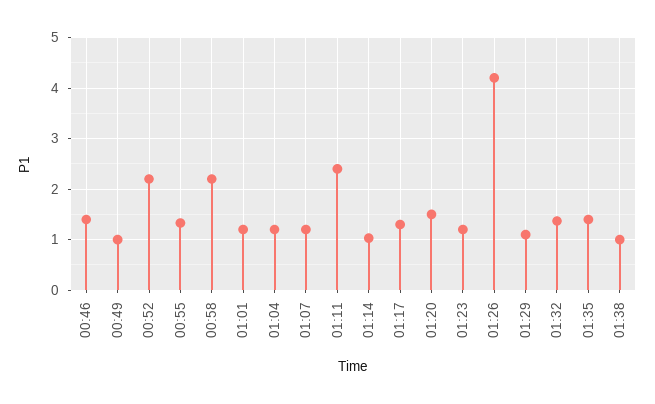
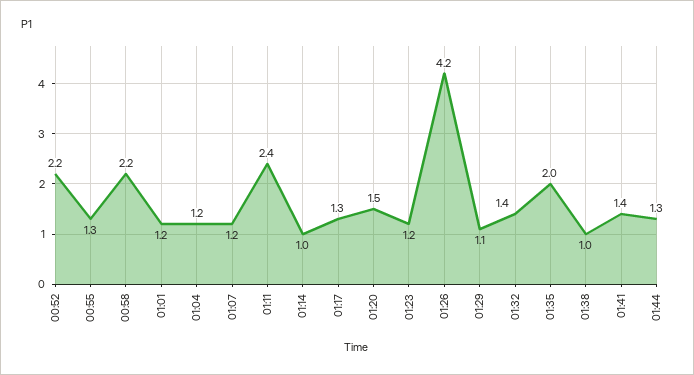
00:46: 1.4 -> none
00:49: 1 -> none
01:35: 1.4 -> 2
01:41: none -> 1.4
01:44: none -> 1.3

